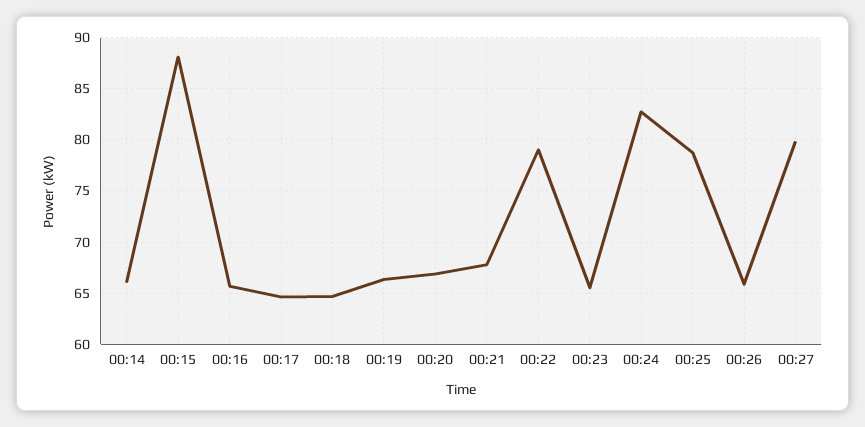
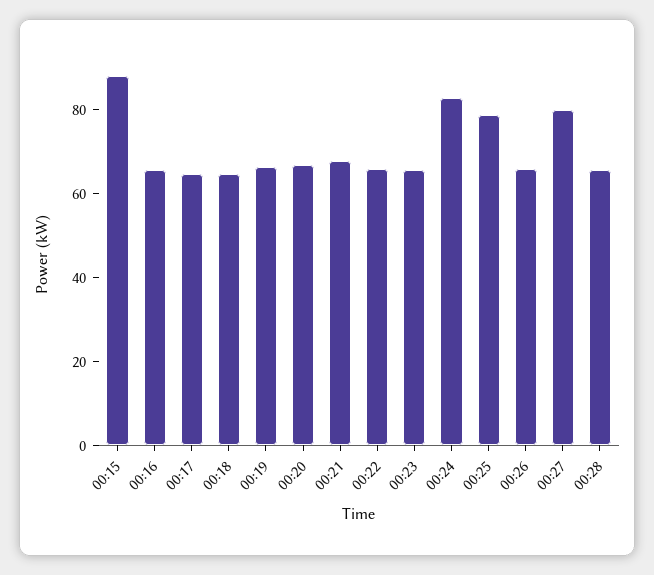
00:14: 66 -> none
00:22: 79 -> 65
00:28: none -> 65

